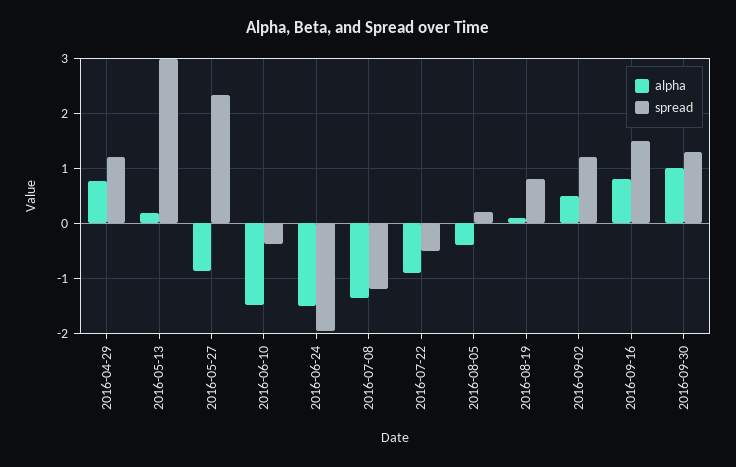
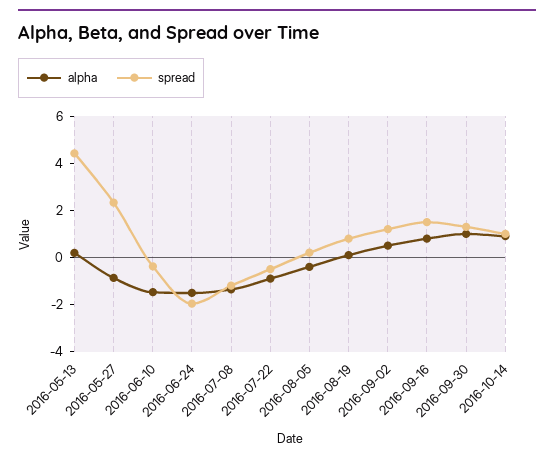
alpha, 2016-04-29: 0.8 -> none
spread, 2016-04-29: 1.2 -> none
spread, 2016-05-13: 3 -> 4.5
alpha, 2016-10-14: none -> 1
spread, 2016-10-14: none -> 1

